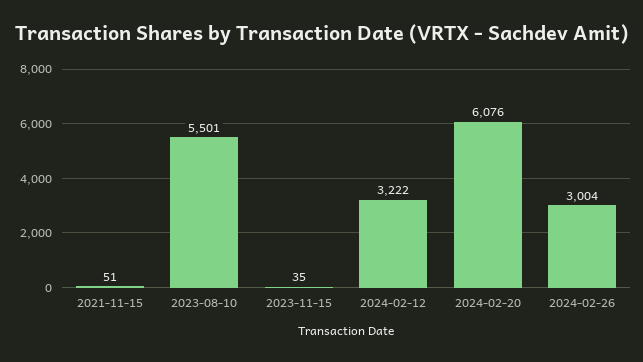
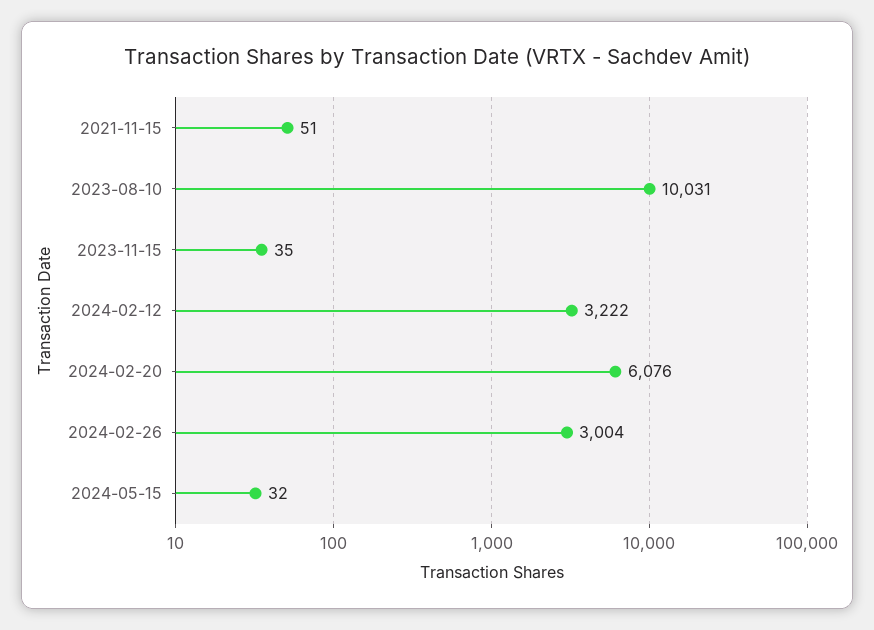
2023-08-10: 5501 -> 10031
2024-05-15: none -> 32

